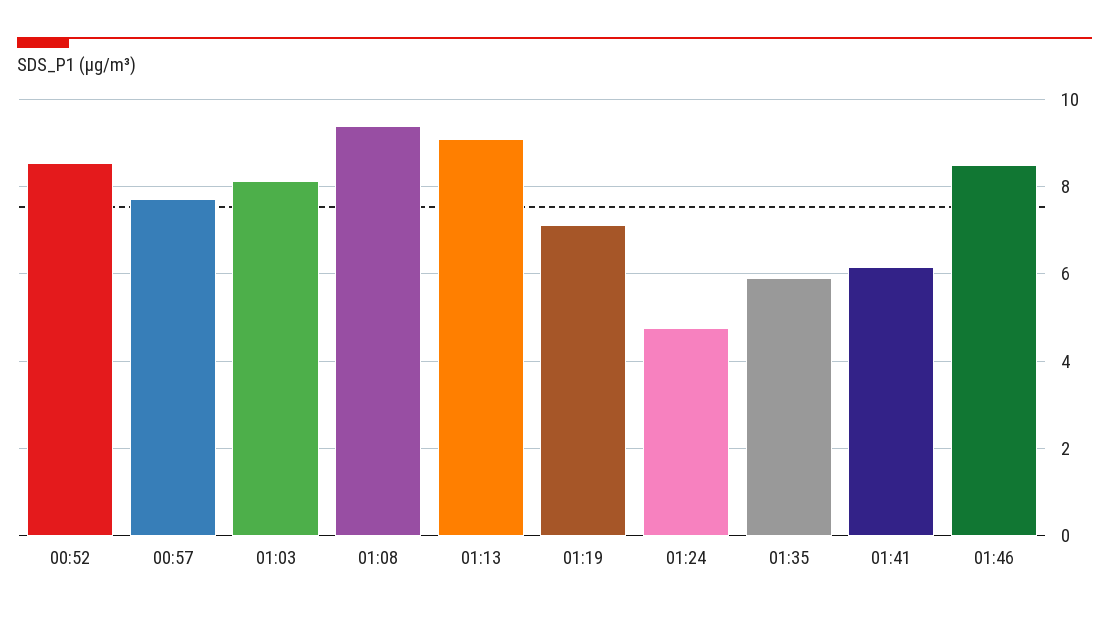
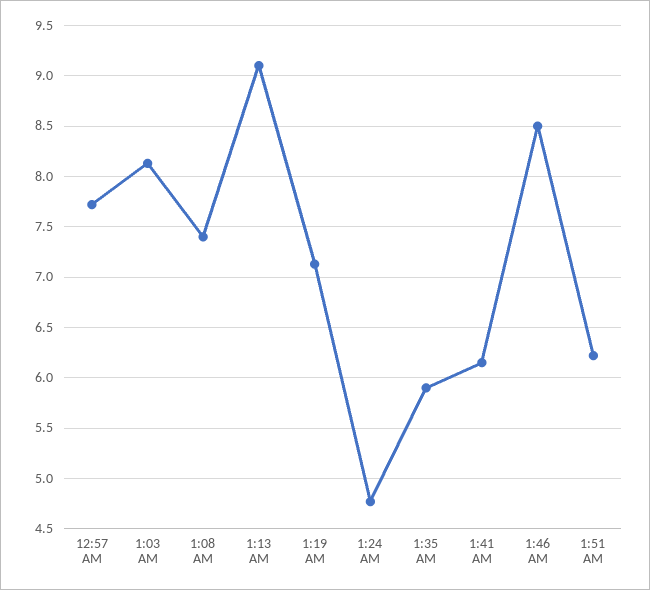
00:52: 8.6 -> none
01:08: 9.4 -> 7.4
1:51 AM: none -> 6.2

